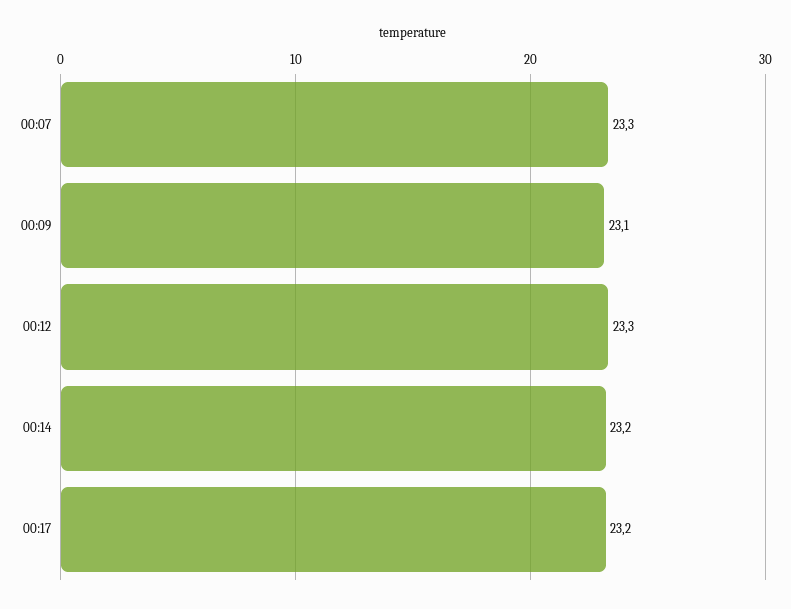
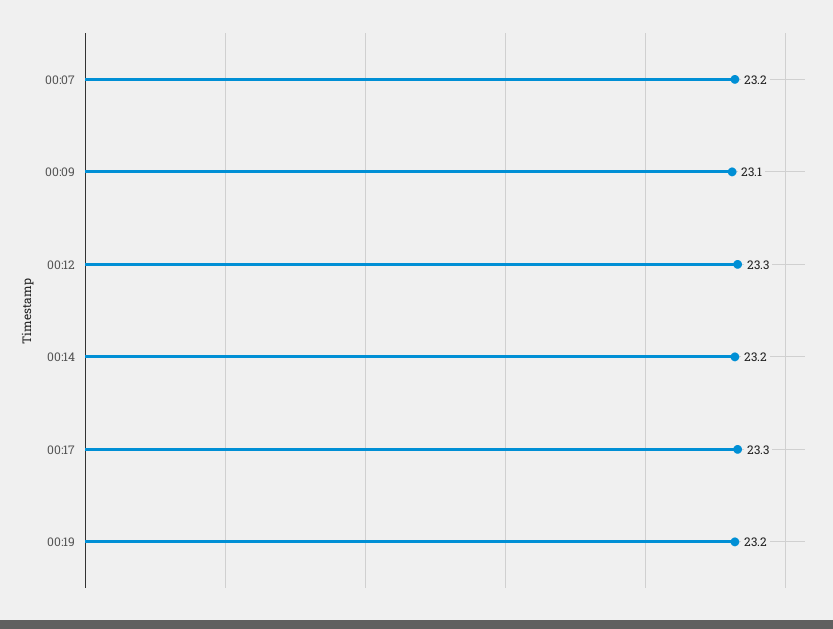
00:07: 23.3 -> 23.2
00:17: 23.2 -> 23.3
00:19: none -> 23.2

